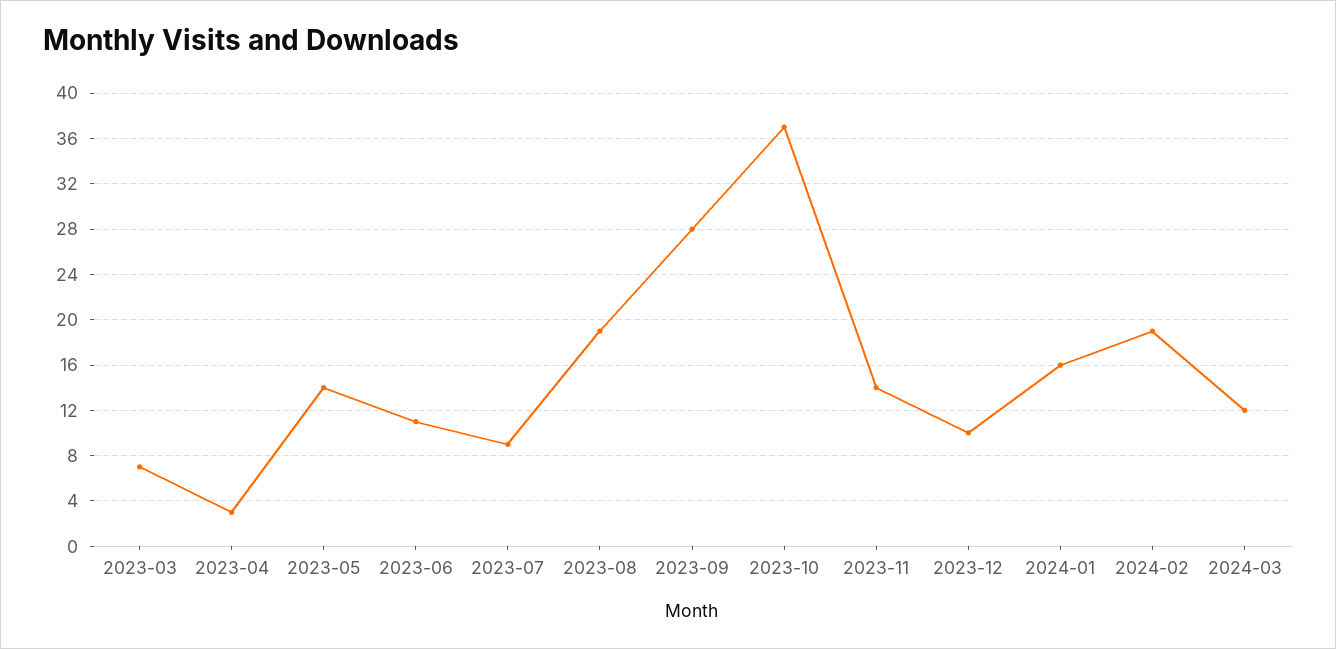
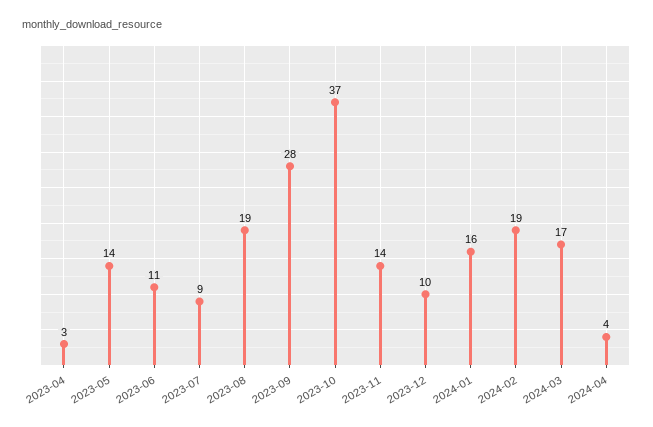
2023-03: 7 -> none
2024-03: 12 -> 17
2024-04: none -> 4

